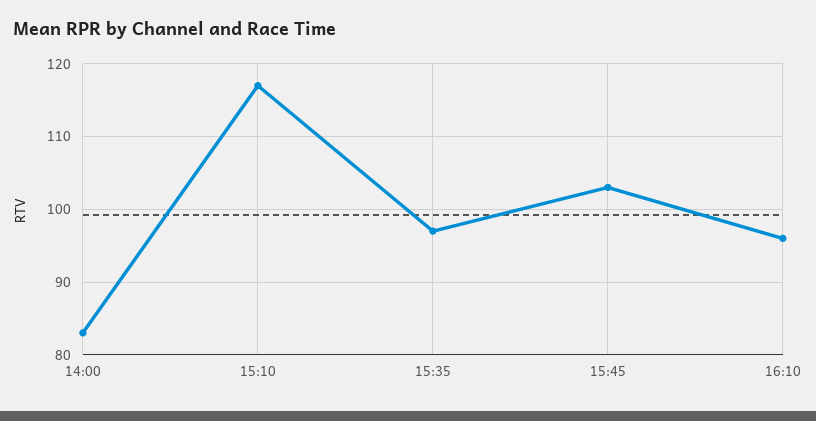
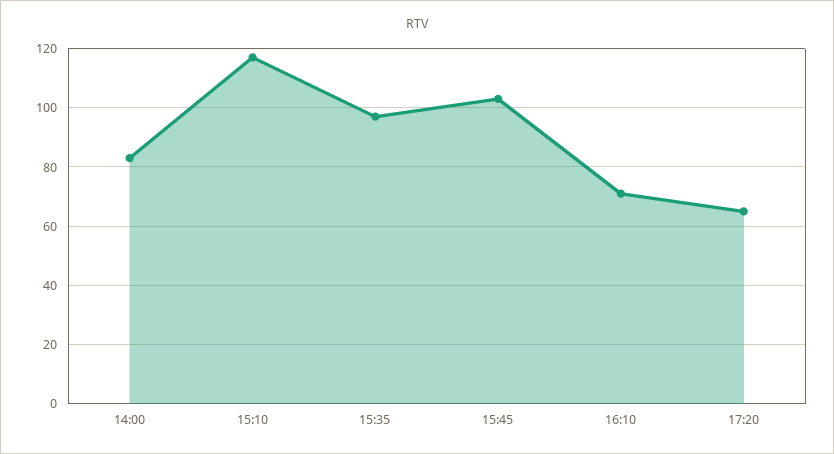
16:10: 96 -> 70
17:20: none -> 65

